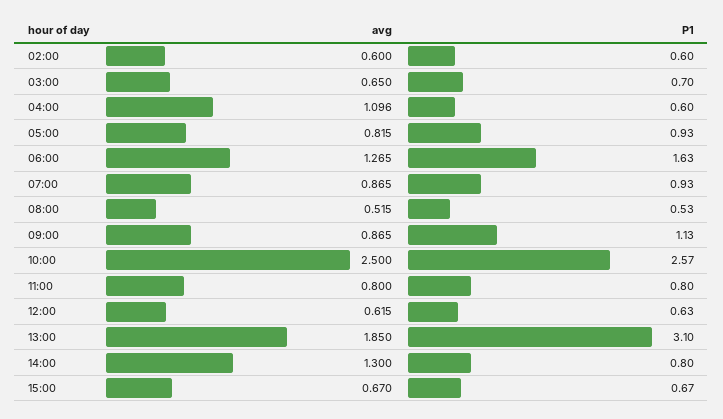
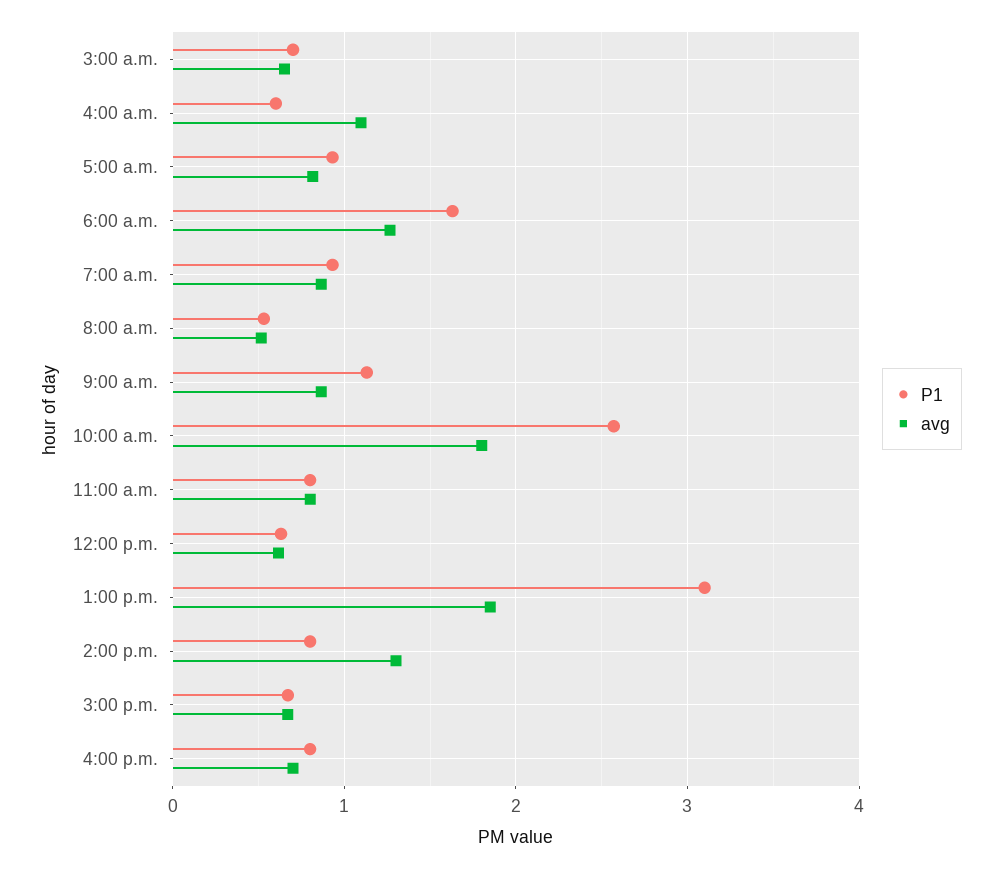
avg, 02:00: 0.6 -> none
P1, 02:00: 0.6 -> none
avg, 10:00: 2.5 -> 1.8
P1, 4:00 p.m.: none -> 0.8
avg, 4:00 p.m.: none -> 0.7

